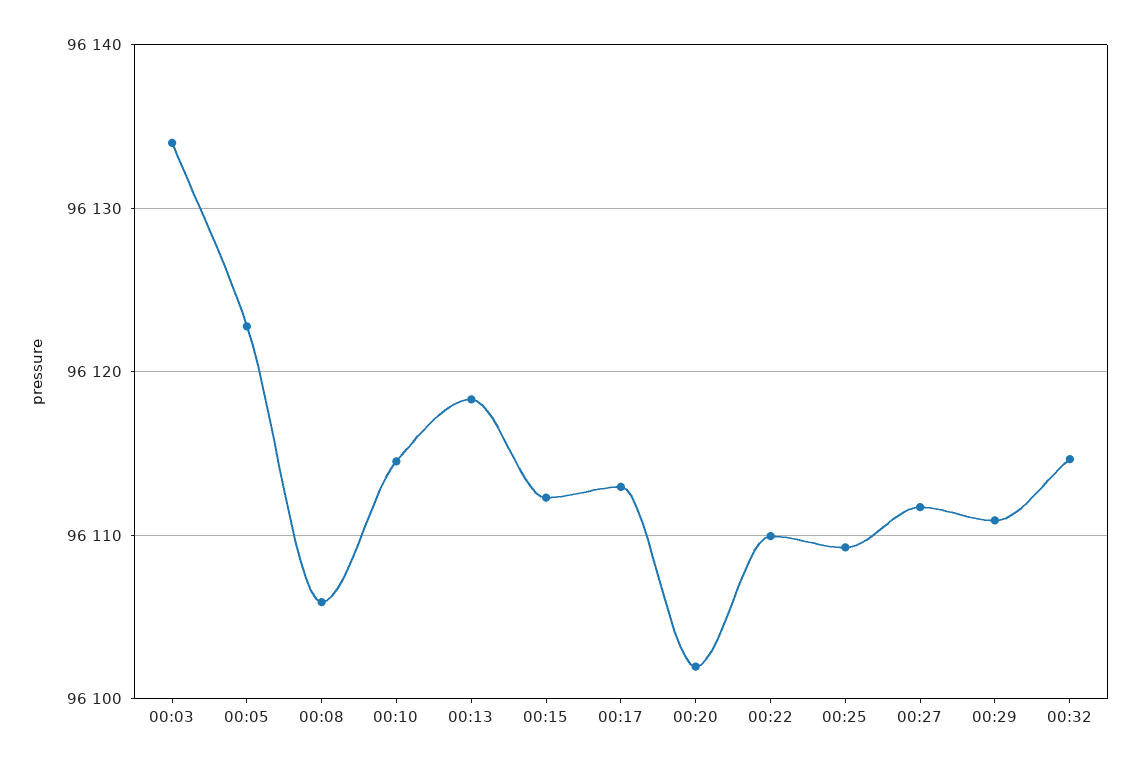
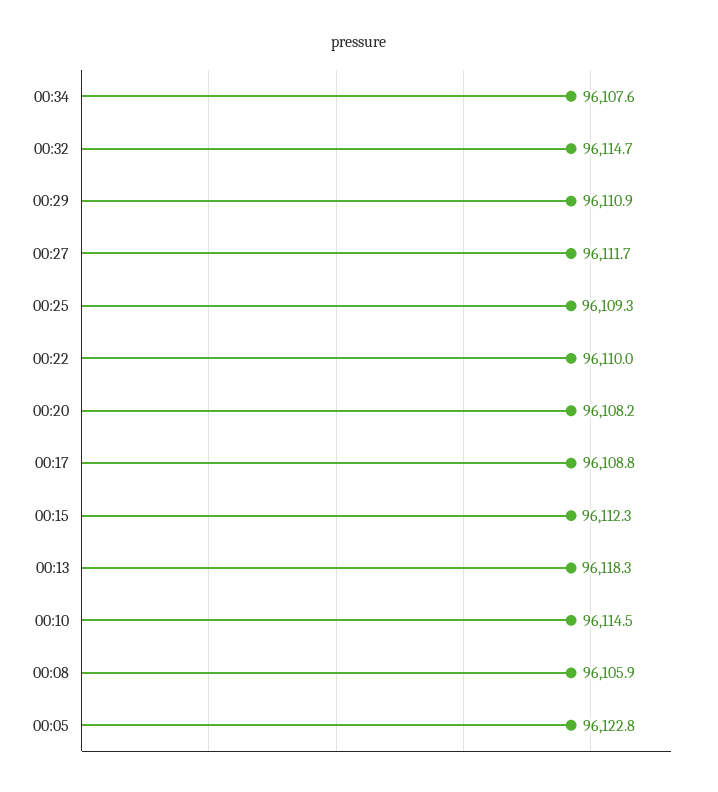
00:03: 96134 -> none
00:17: 96113 -> 96108.8
00:20: 96102 -> 96108.2
00:34: none -> 96107.6

